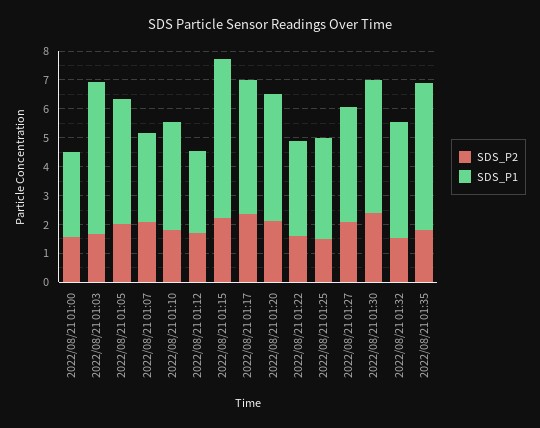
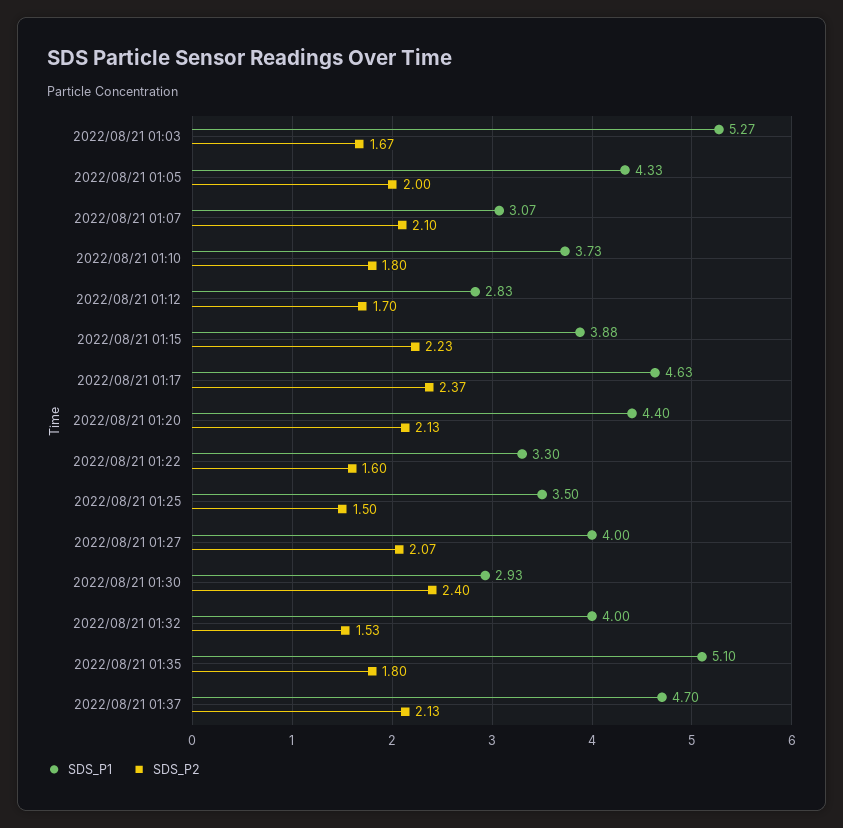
SDS_P2, 2022/08/21 01:00: 1.5 -> none
SDS_P1, 2022/08/21 01:00: 3 -> none
SDS_P1, 2022/08/21 01:15: 5.5 -> 3.88
SDS_P1, 2022/08/21 01:30: 4.5 -> 2.93
SDS_P1, 2022/08/21 01:37: none -> 4.7
SDS_P2, 2022/08/21 01:37: none -> 2.13

